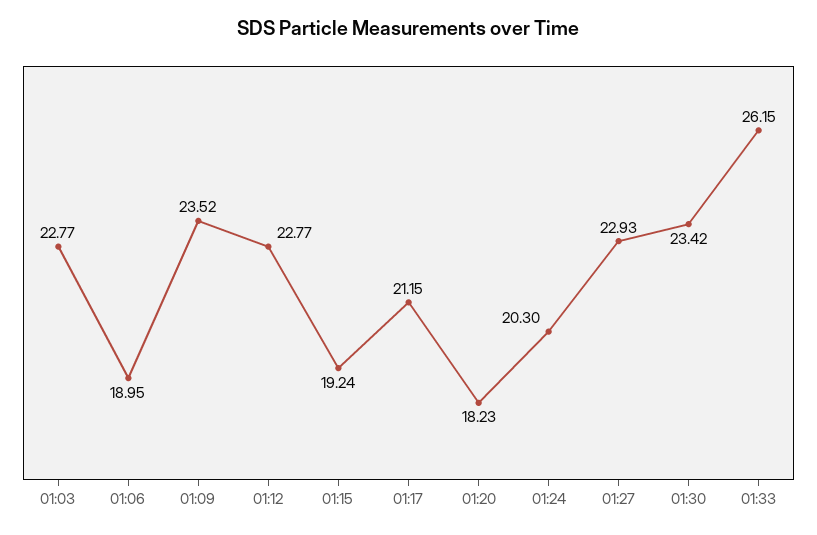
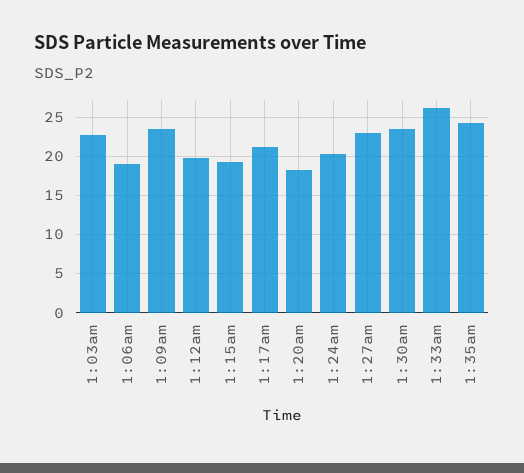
01:12: 22.77 -> 20
1:35am: none -> 24

